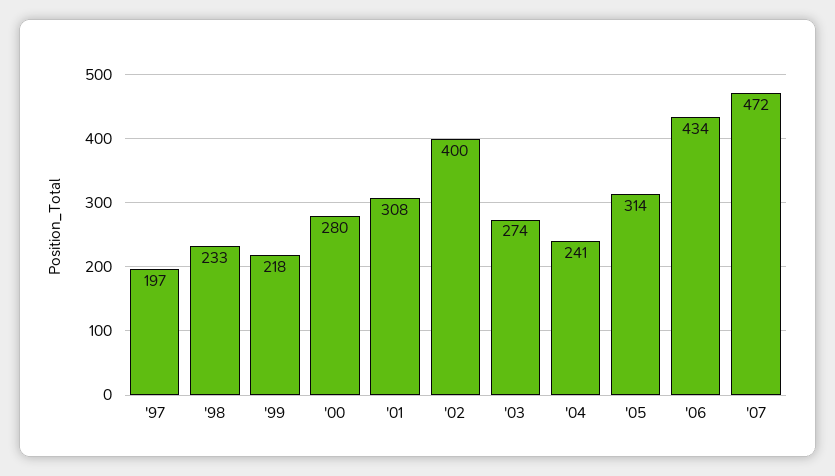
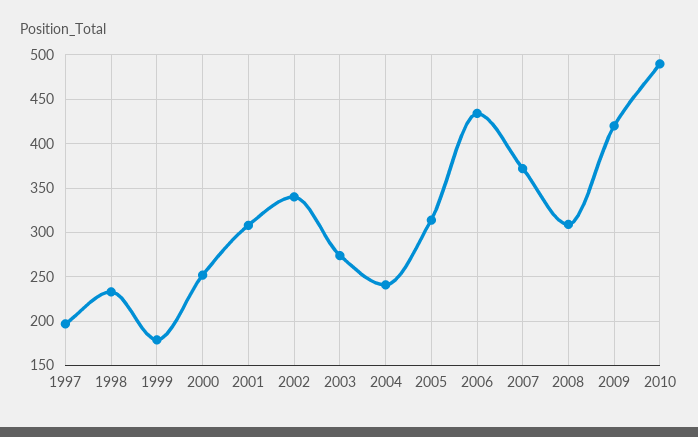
'99: 218 -> 180
'00: 280 -> 250
'02: 400 -> 340
'07: 472 -> 370
2008: none -> 310
2009: none -> 420
2010: none -> 490

